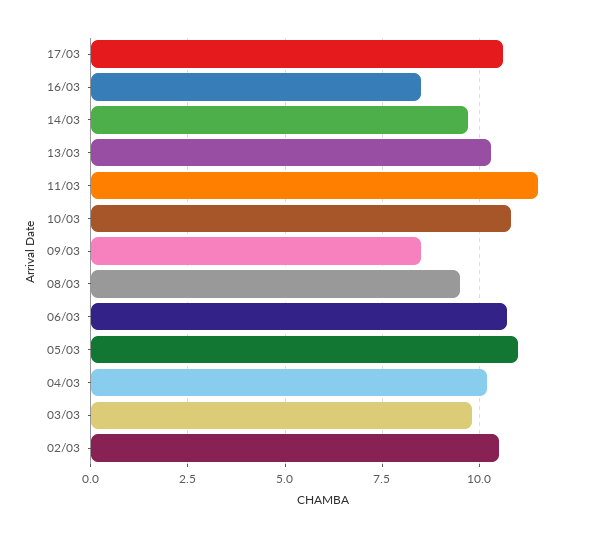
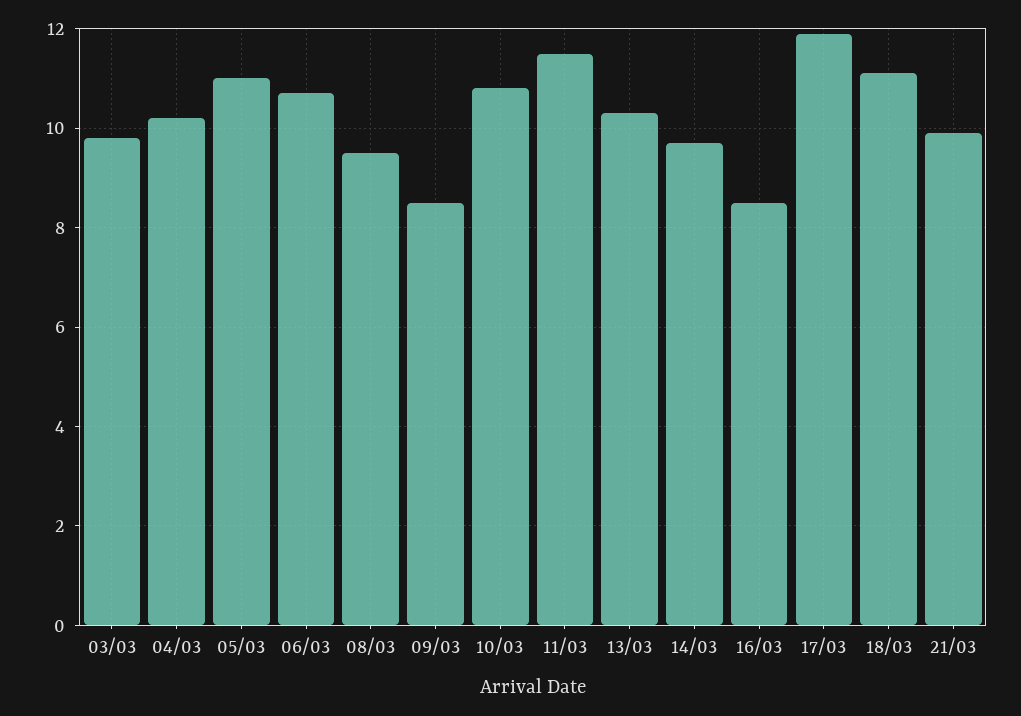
17/03: 10.5 -> 12
02/03: 10.5 -> none
18/03: none -> 11
21/03: none -> 10

